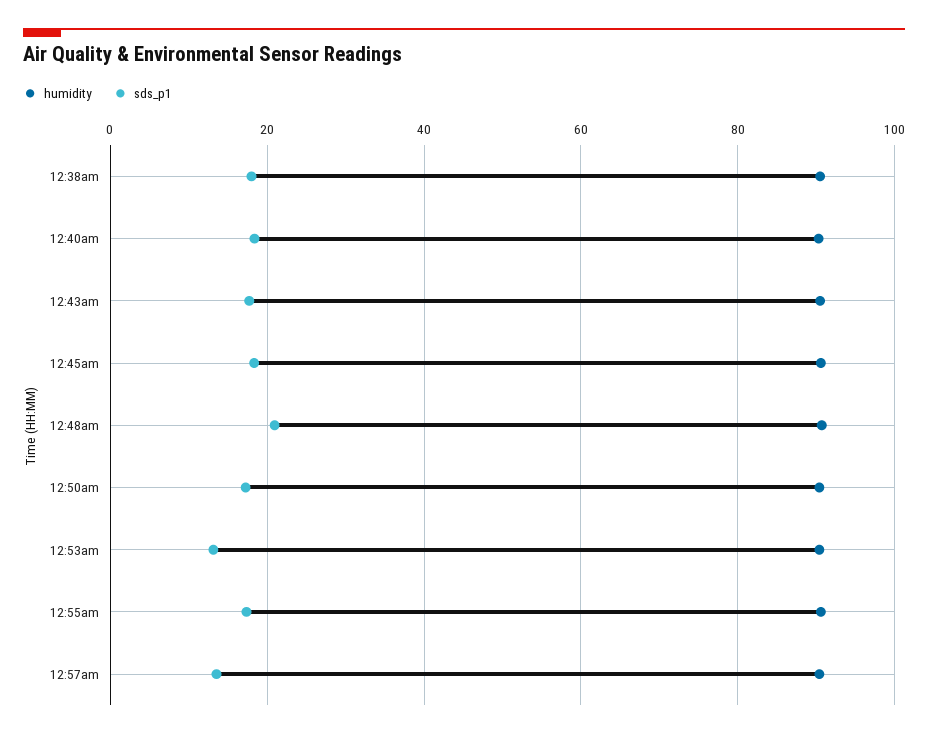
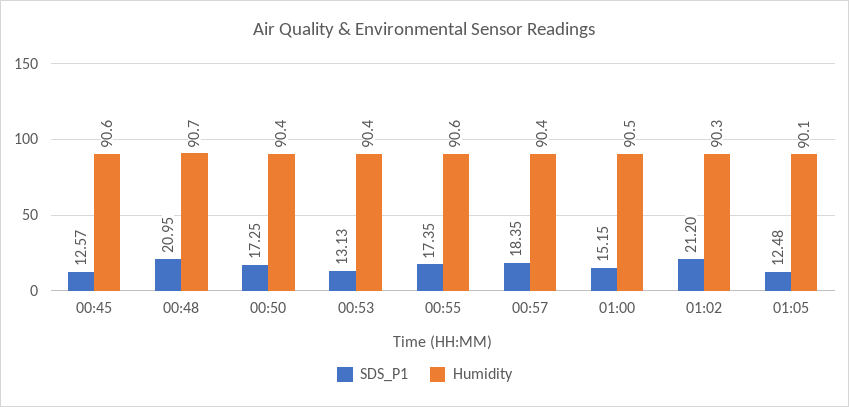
humidity, 12:38am: 90 -> none
sds_p1, 12:38am: 18 -> none
humidity, 12:40am: 90 -> none
sds_p1, 12:40am: 18 -> none
humidity, 12:43am: 90 -> none
sds_p1, 12:43am: 18 -> none
sds_p1, 12:45am: 18 -> 12.57
sds_p1, 12:57am: 14 -> 18.35
sds_p1, 01:00: none -> 15.15
humidity, 01:00: none -> 90.5
sds_p1, 01:02: none -> 21.2
humidity, 01:02: none -> 90.3
sds_p1, 01:05: none -> 12.48
humidity, 01:05: none -> 90.1

